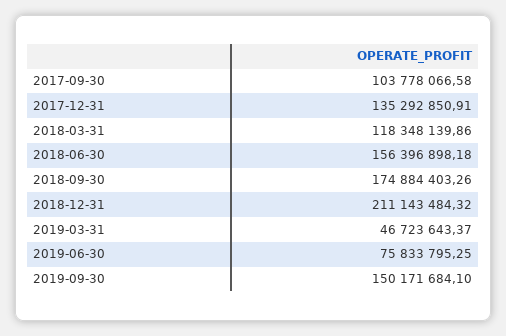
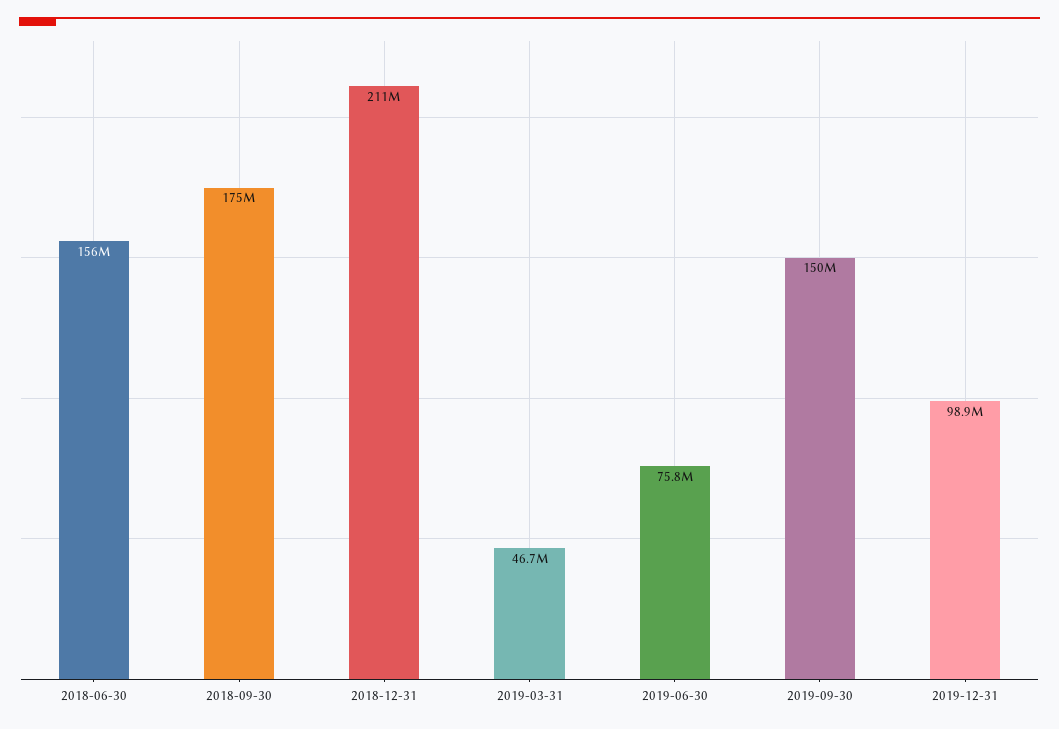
2017-09-30: 103778066.58 -> none
2017-12-31: 135292850.91 -> none
2018-03-31: 118348139.86 -> none
2019-12-31: none -> 98900000

